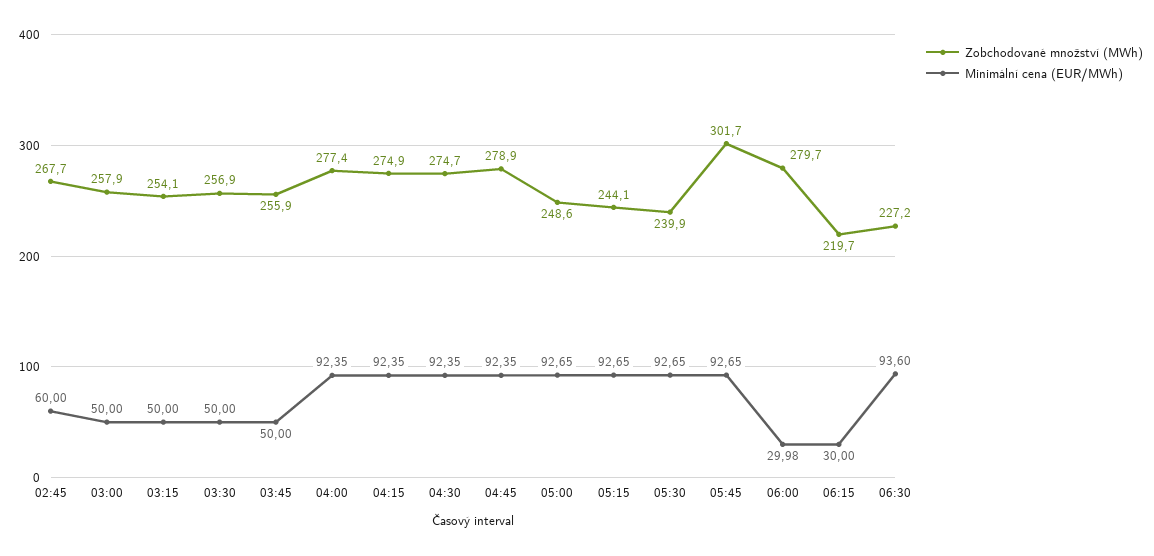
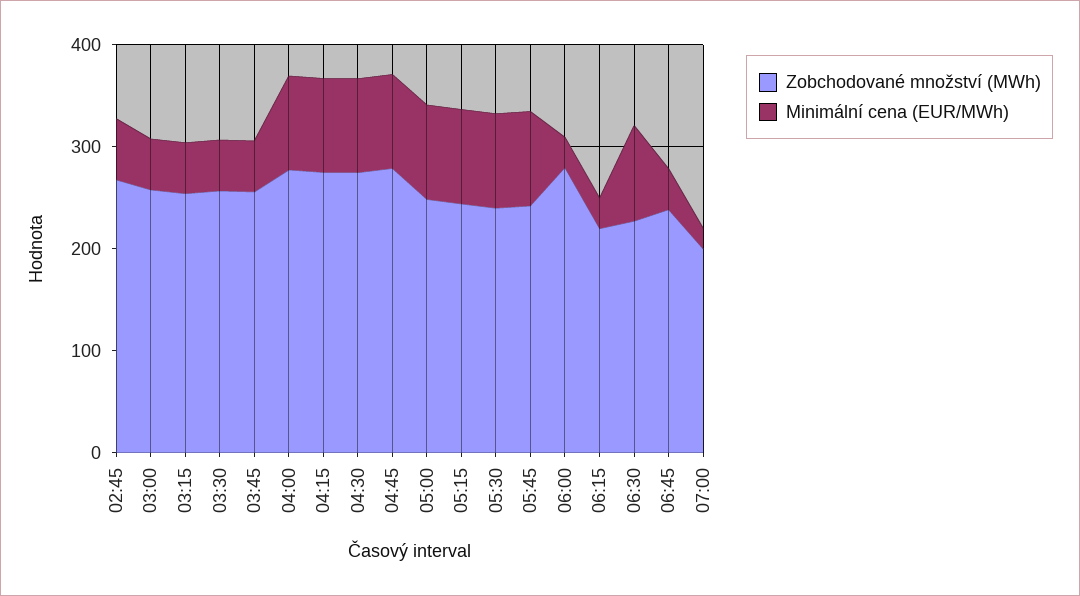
Zobchodované množství (MWh), 05:45: 301.7 -> 240
Zobchodované množství (MWh), 06:45: none -> 240
Minimální cena (EUR/MWh), 06:45: none -> 40
Zobchodované množství (MWh), 07:00: none -> 200
Minimální cena (EUR/MWh), 07:00: none -> 20

